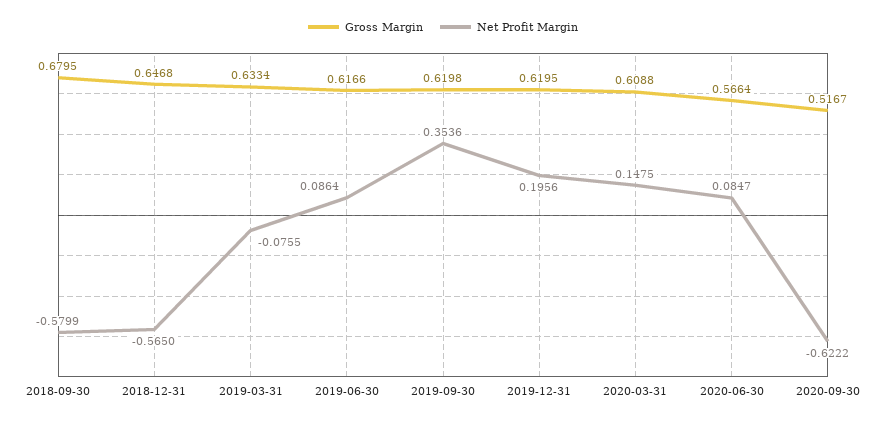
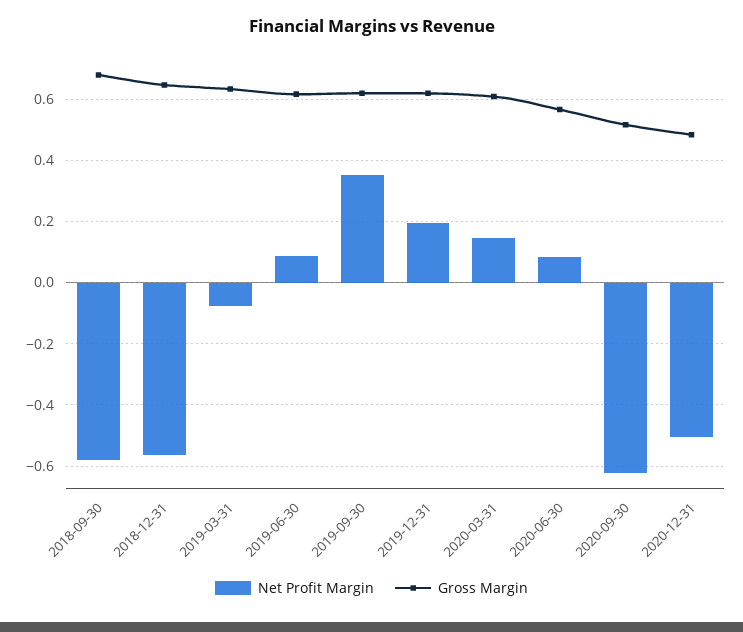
Net Profit Margin, 2020-12-31: none -> -0.5
Gross Margin, 2020-12-31: none -> 0.48

